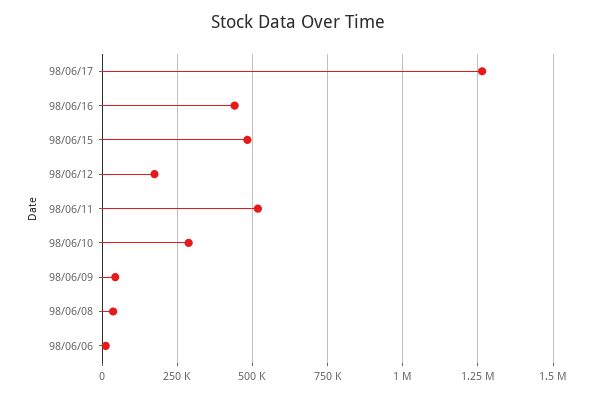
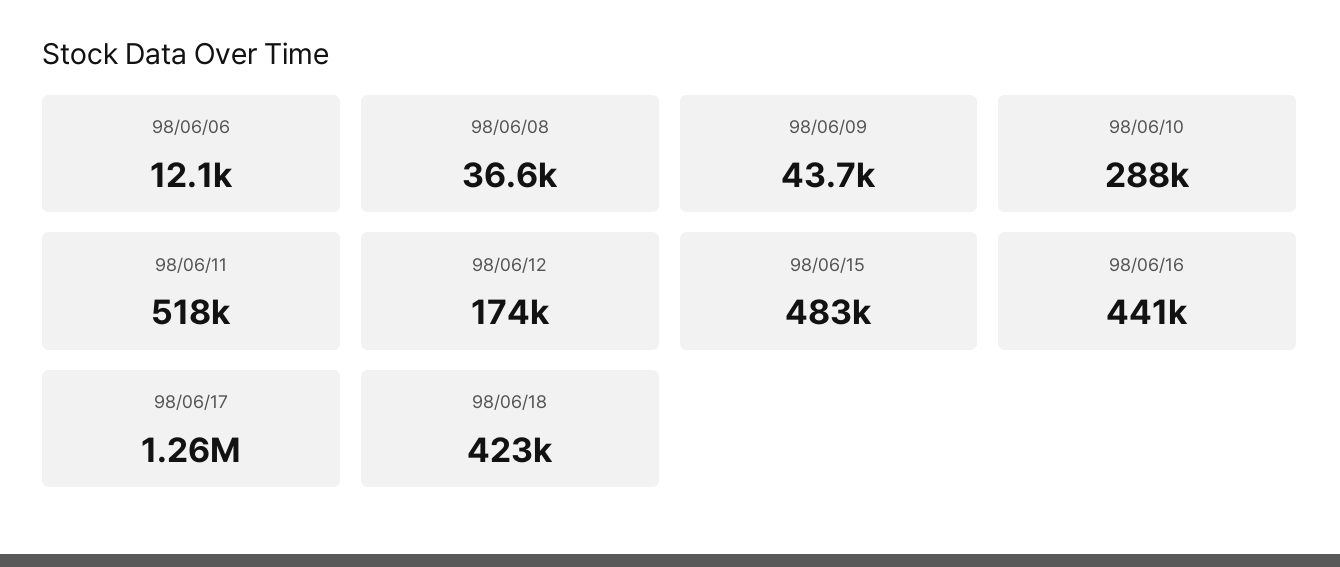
98/06/18: none -> 423000

